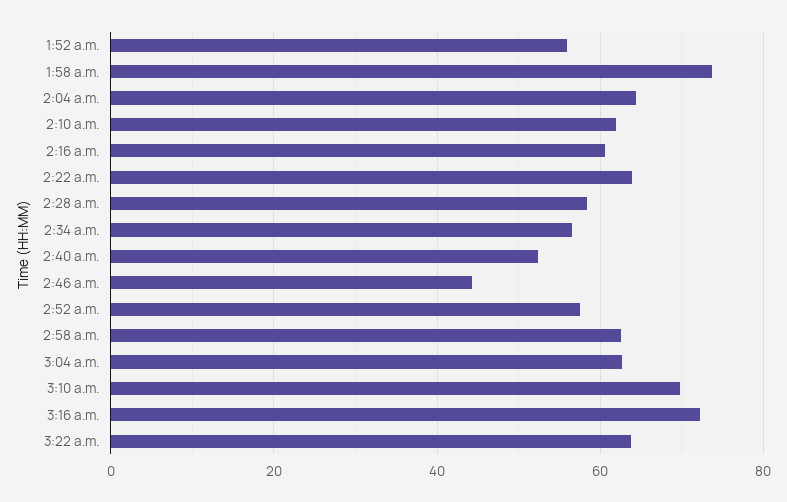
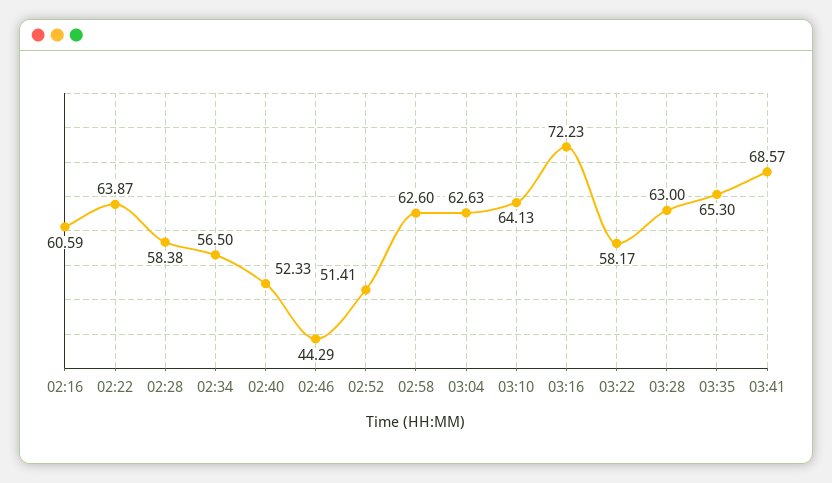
1:52 a.m.: 56 -> none
1:58 a.m.: 74 -> none
2:04 a.m.: 64 -> none
2:10 a.m.: 62 -> none
2:52 a.m.: 58 -> 51.41
3:10 a.m.: 70 -> 64.13
3:22 a.m.: 64 -> 58.17
03:28: none -> 63
03:35: none -> 65.3
03:41: none -> 68.57

